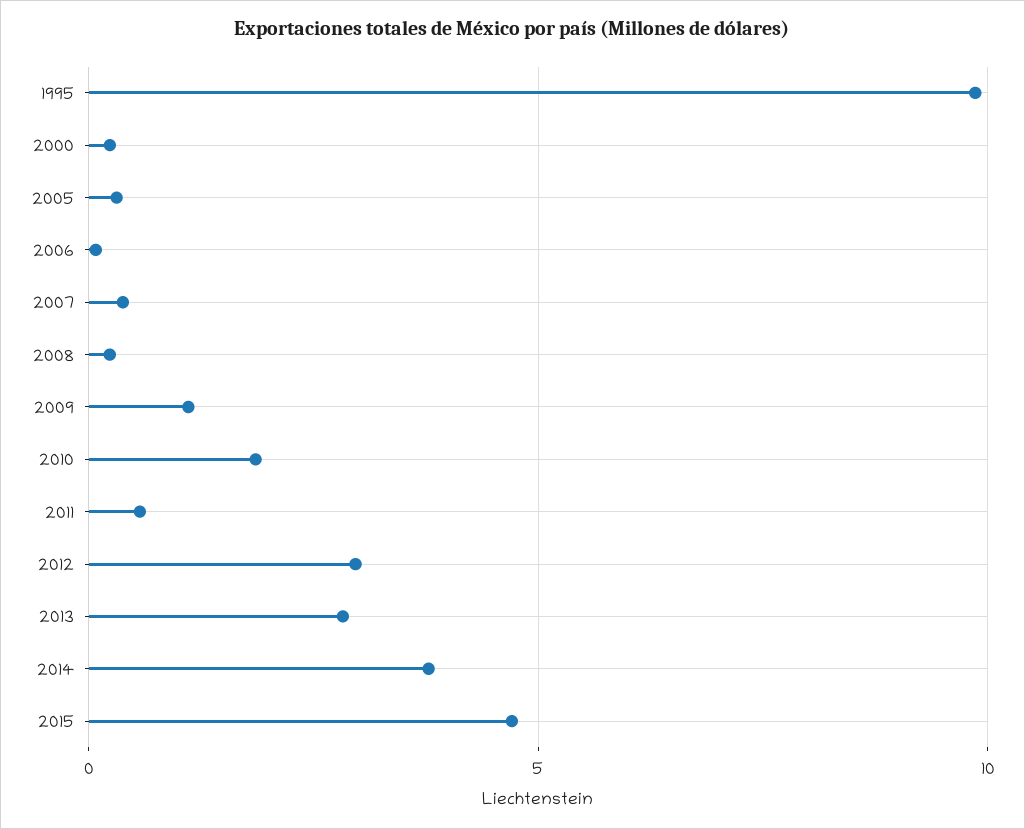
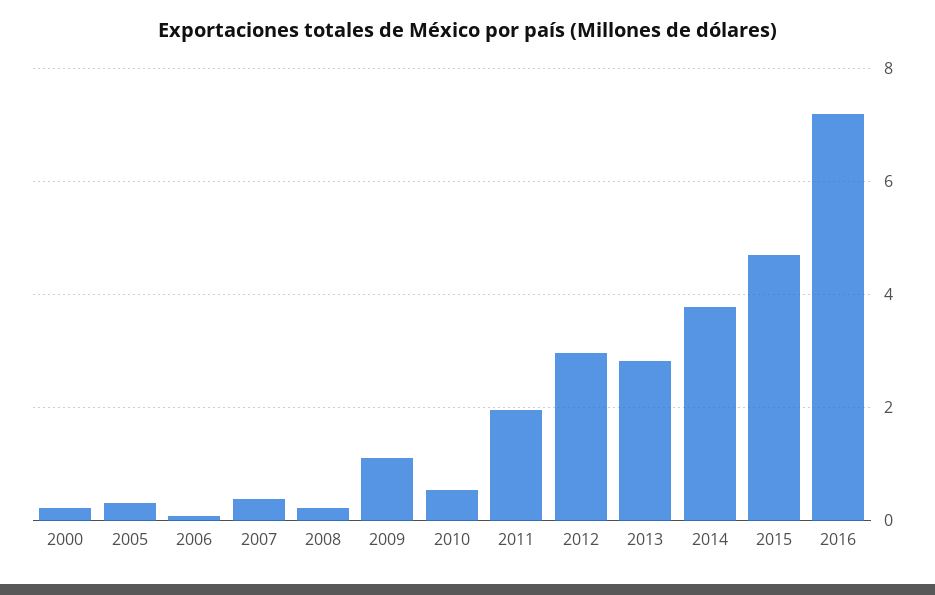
1995: 10 -> none
2010: 2 -> 0.6
2011: 0.5 -> 2
2016: none -> 7.2

